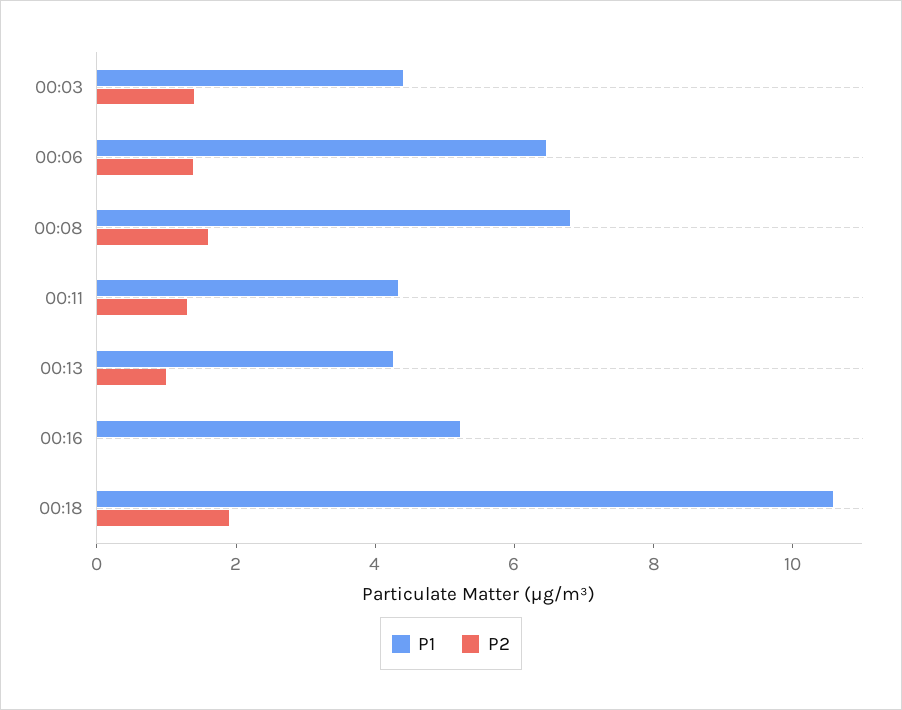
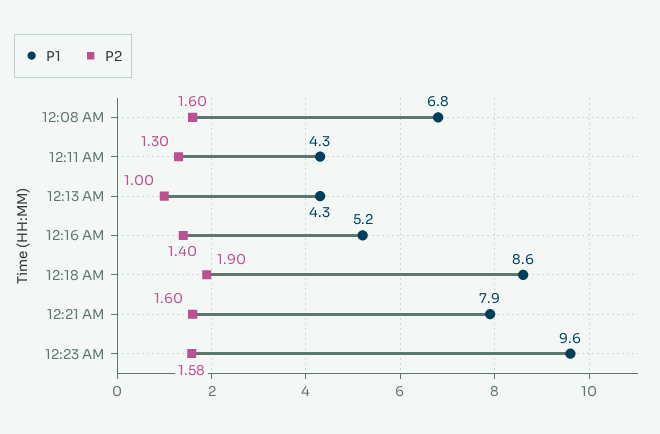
P1, 00:03: 4.5 -> none
P2, 00:03: 1.5 -> none
P1, 00:06: 6.5 -> none
P2, 00:06: 1.5 -> none
P2, 00:16: 0 -> 1.4
P1, 00:18: 10.5 -> 8.6
P1, 12:21 AM: none -> 7.9
P2, 12:21 AM: none -> 1.6
P1, 12:23 AM: none -> 9.6
P2, 12:23 AM: none -> 1.58

